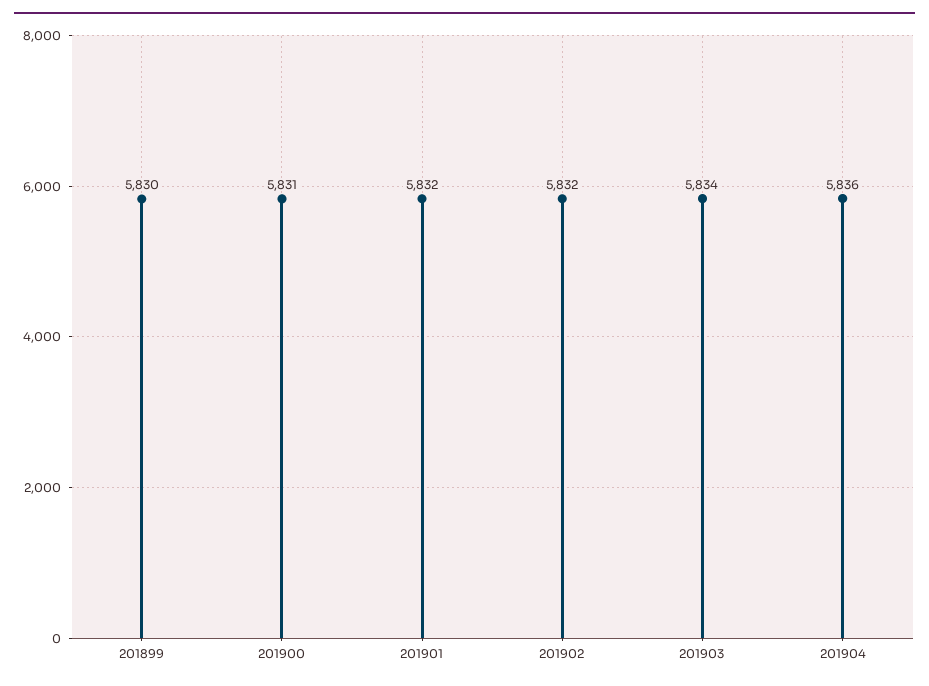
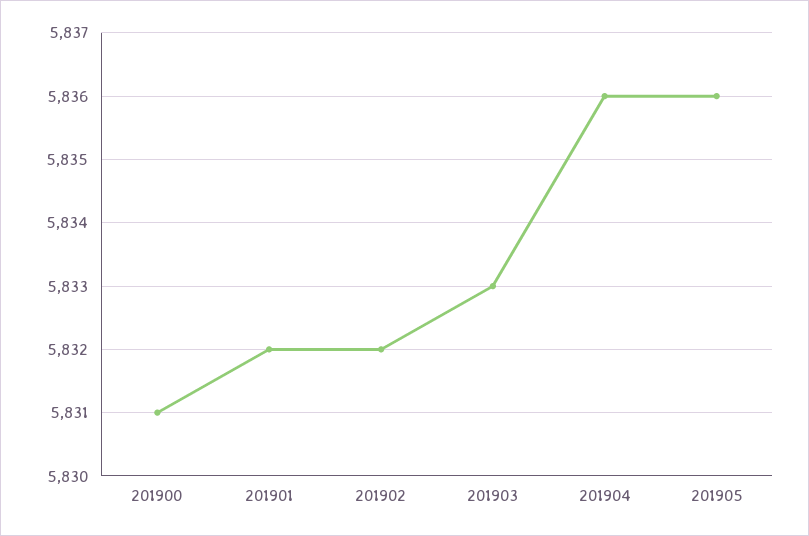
201899: 5830 -> none
201903: 5834 -> 5833
201905: none -> 5836

